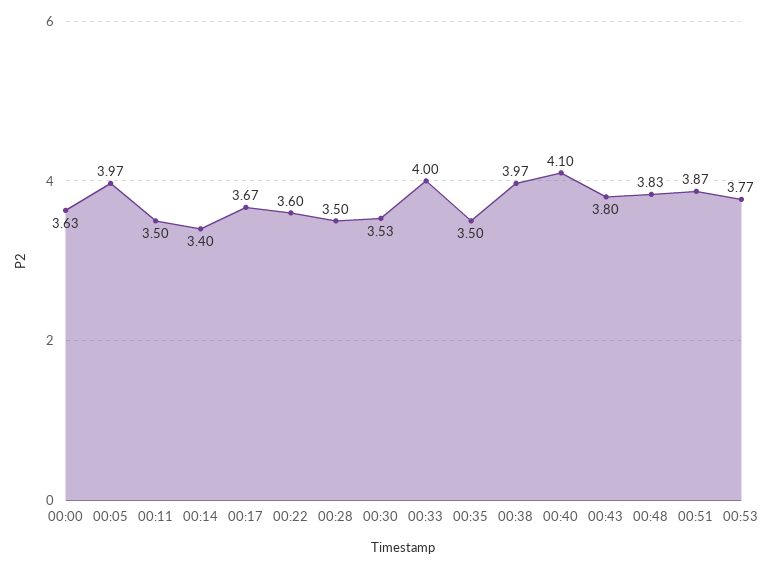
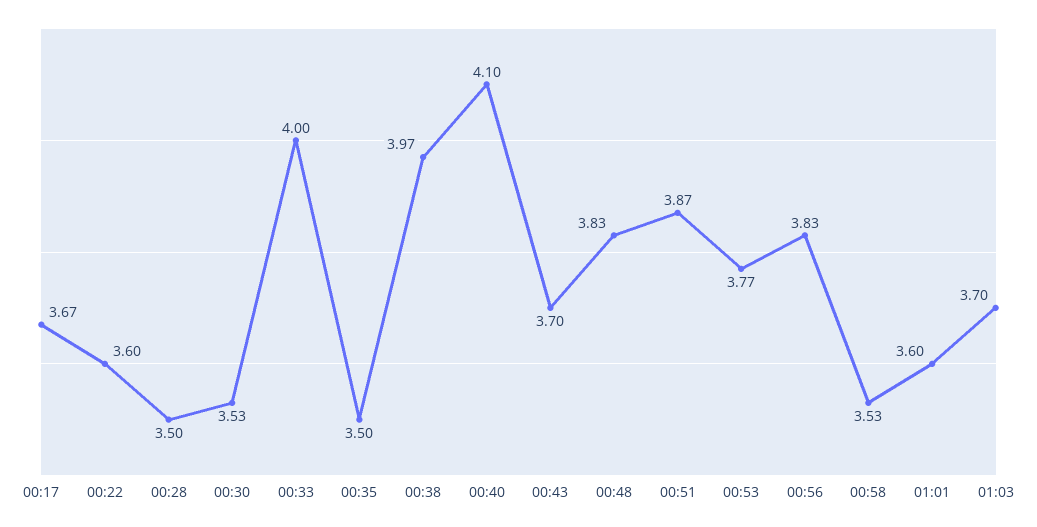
00:00: 3.63 -> none
00:05: 3.97 -> none
00:11: 3.5 -> none
00:14: 3.4 -> none
00:43: 3.8 -> 3.7
00:56: none -> 3.83
00:58: none -> 3.53
01:01: none -> 3.6
01:03: none -> 3.7

